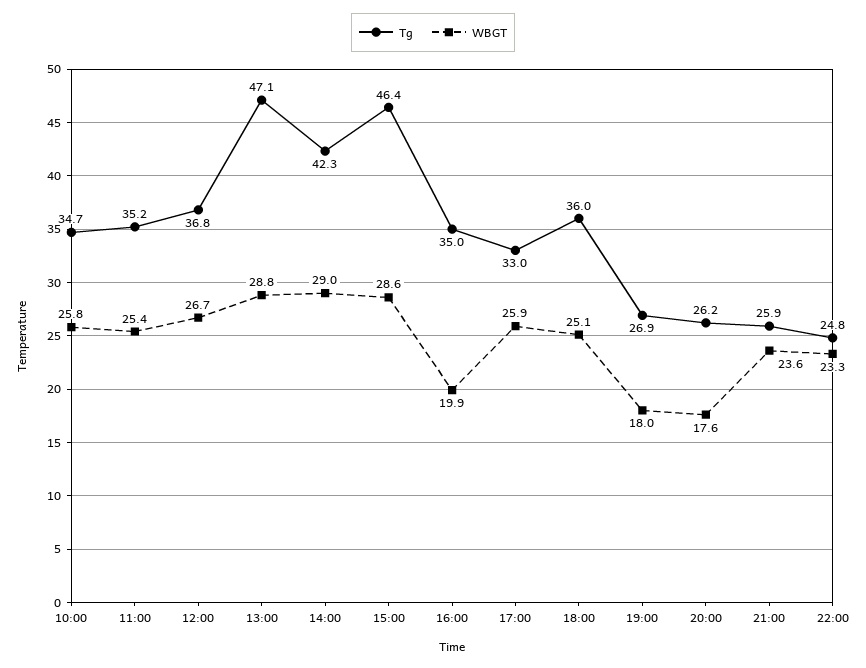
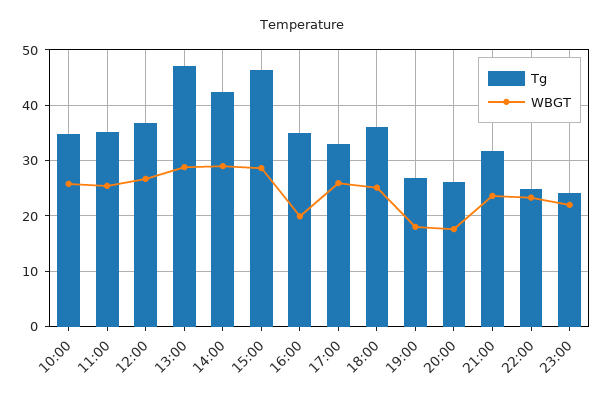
Tg, 21:00: 25.9 -> 32
Tg, 23:00: none -> 24
WBGT, 23:00: none -> 22

